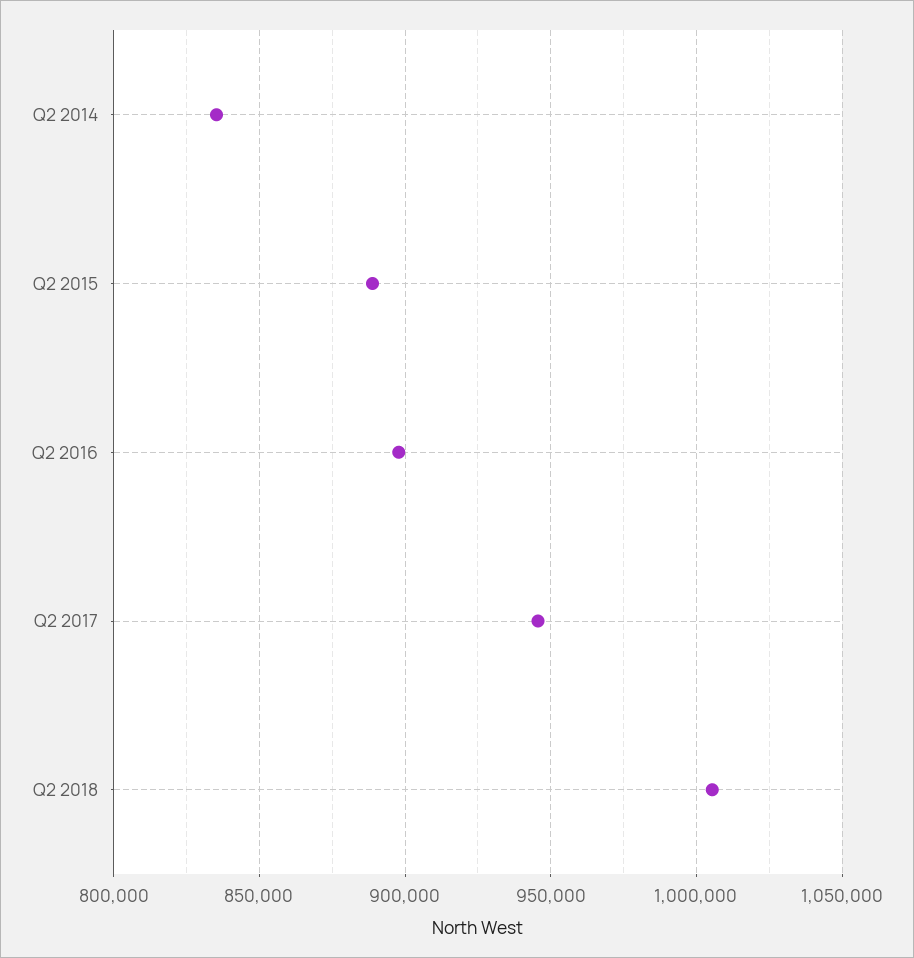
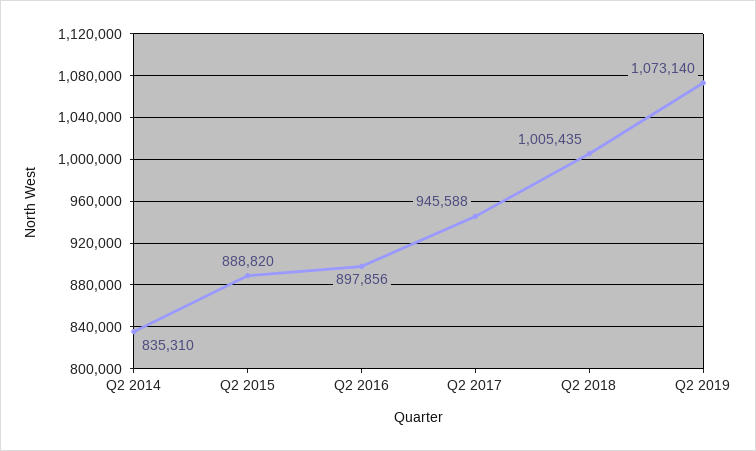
Q2 2019: none -> 1073140

